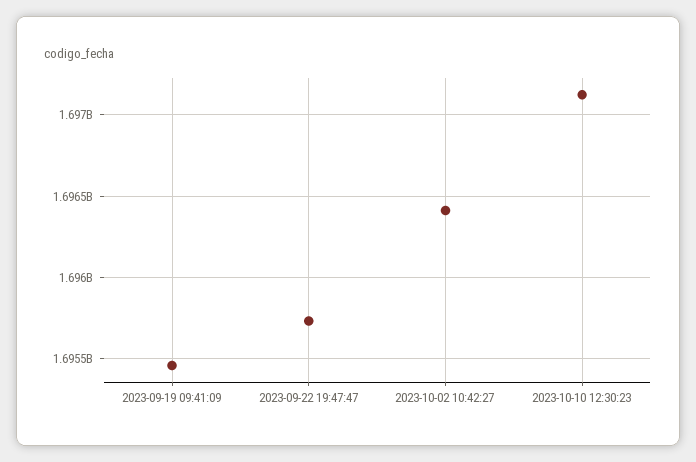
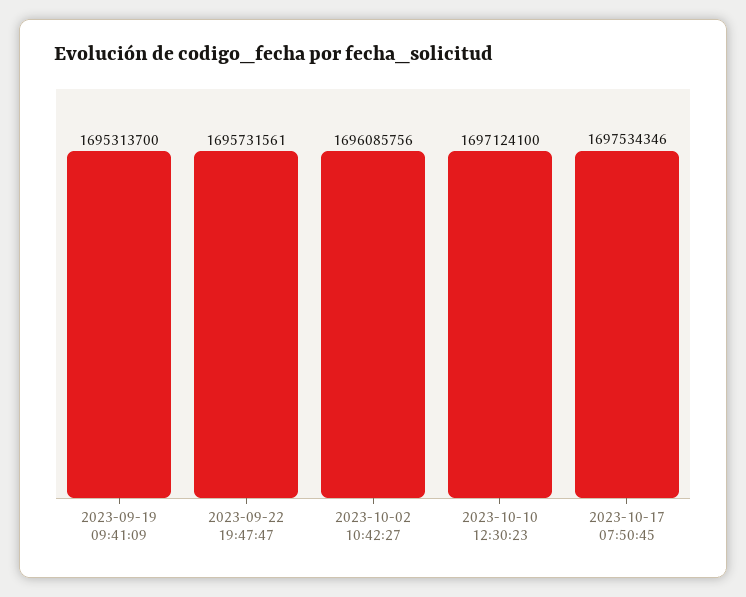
2023-09-19 09:41:09: 1695450000 -> 1695313700
2023-10-02 10:42:27: 1696400000 -> 1696085756
2023-10-17 07:50:45: none -> 1697534346

